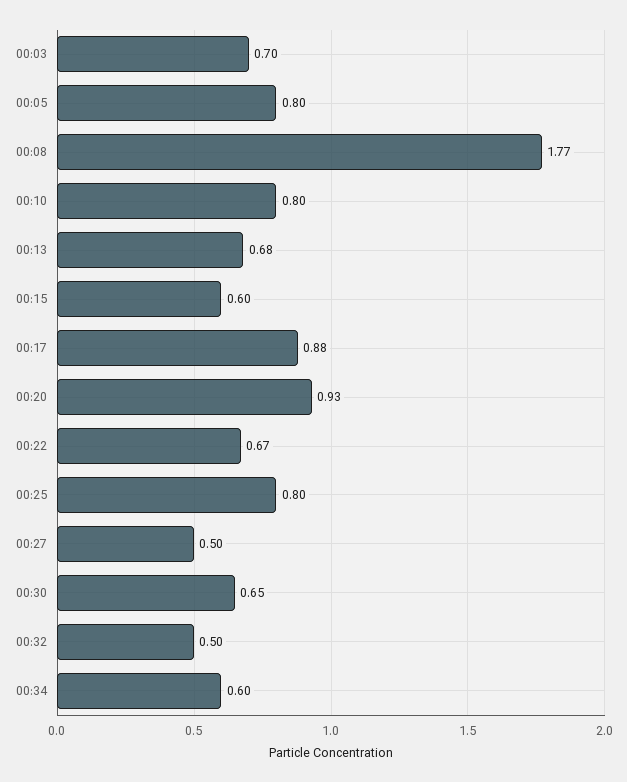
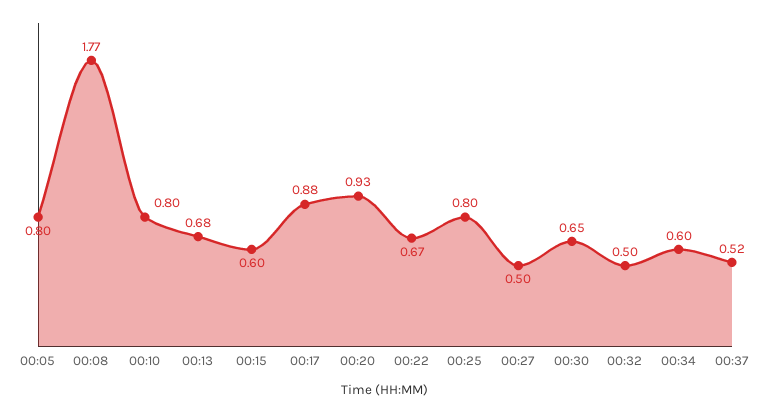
00:03: 0.7 -> none
00:37: none -> 0.52

